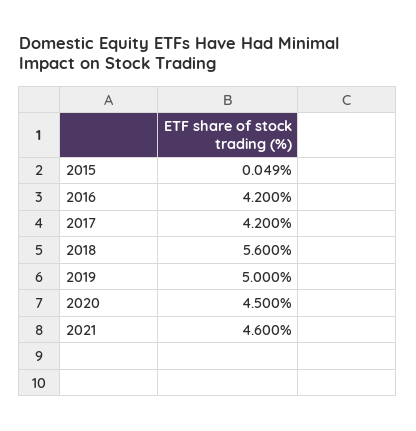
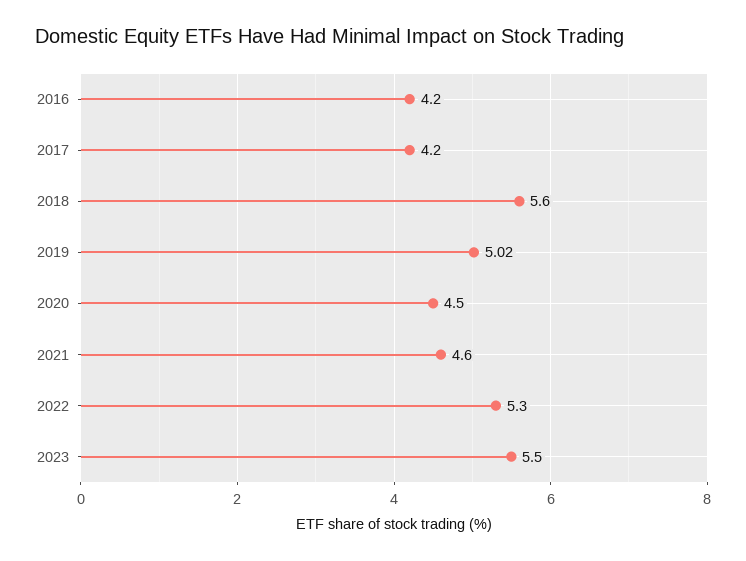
2015: 0.049 -> none
2019: 5 -> 5.02
2022: none -> 5.3
2023: none -> 5.5

